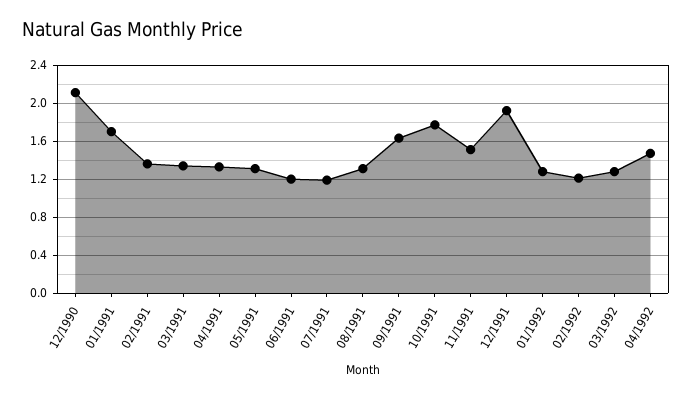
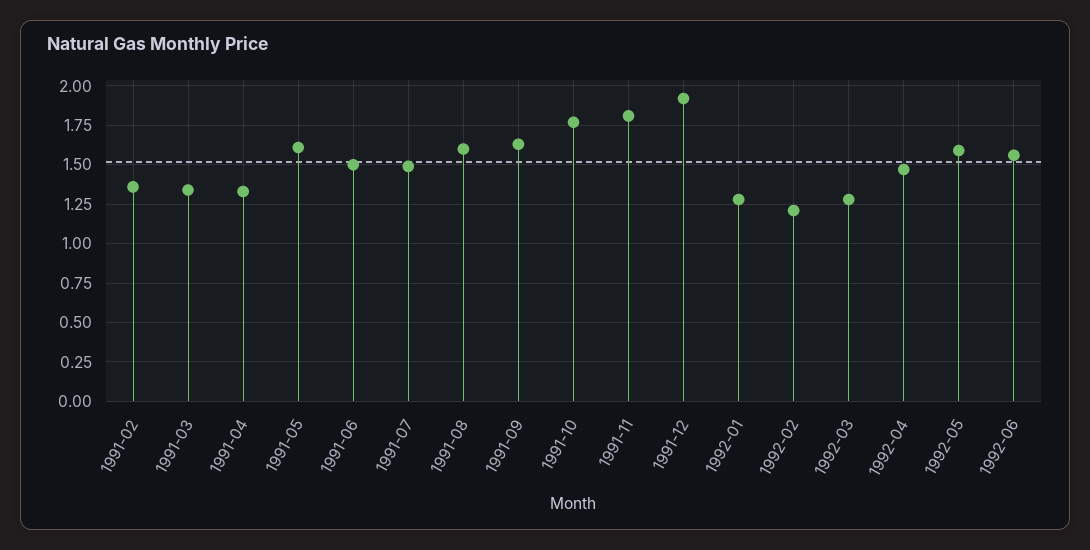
12/1990: 2.1 -> none
01/1991: 1.7 -> none
05/1991: 1.3 -> 1.6
06/1991: 1.2 -> 1.5
07/1991: 1.2 -> 1.5
08/1991: 1.3 -> 1.6
11/1991: 1.5 -> 1.8
1992-05: none -> 1.6
1992-06: none -> 1.55

